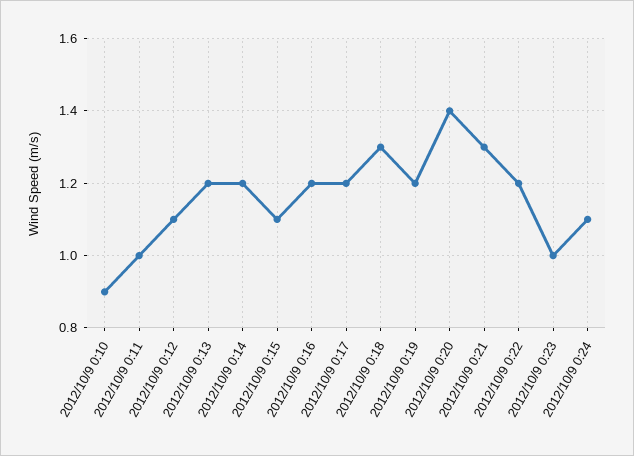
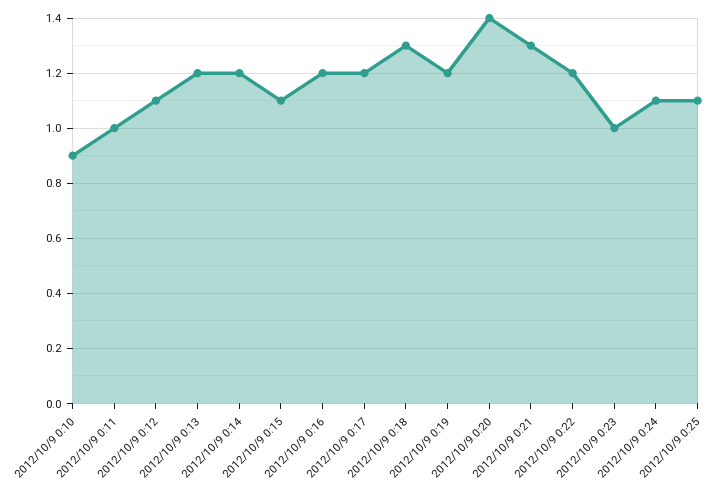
2012/10/9 0:25: none -> 1.1

